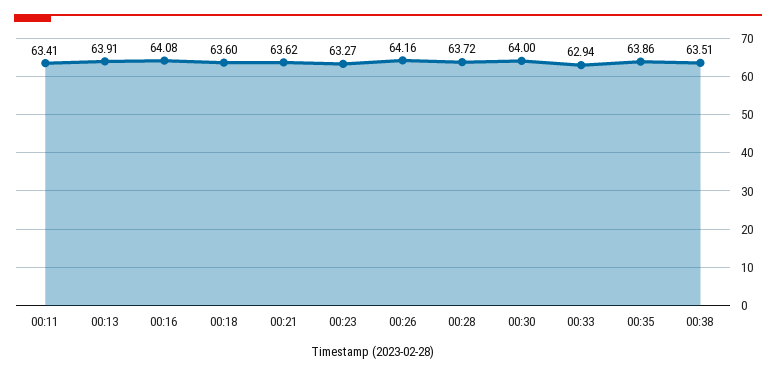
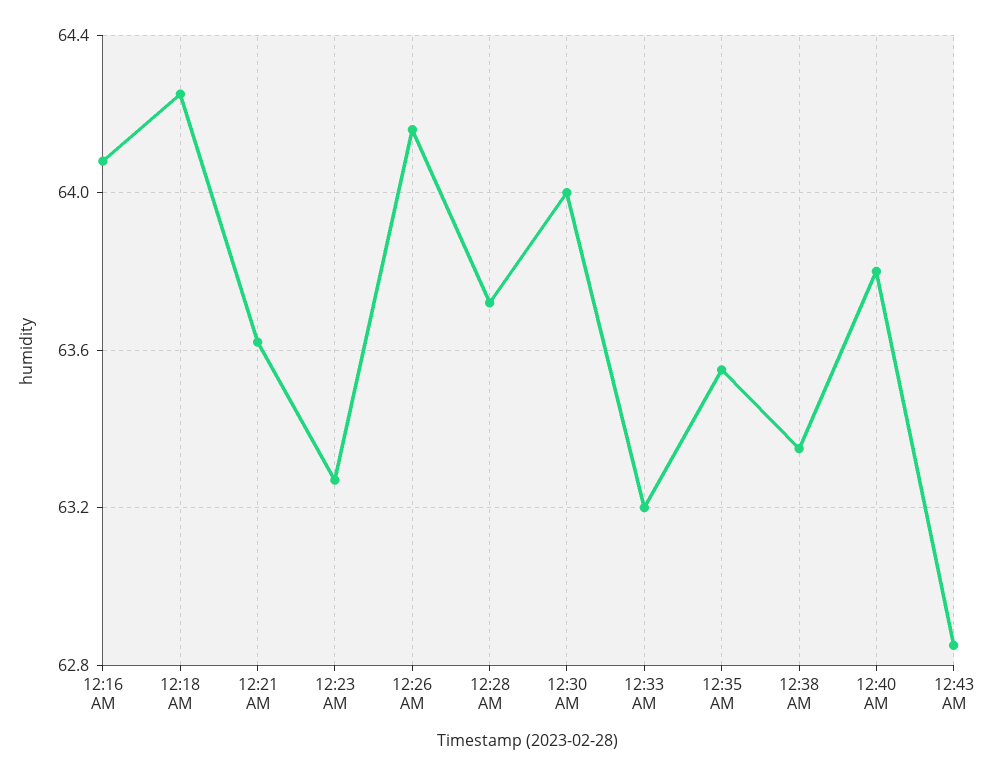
00:11: 63.41 -> none
00:13: 63.91 -> none
00:18: 63.6 -> 64.25
00:33: 62.94 -> 63.2
00:35: 63.86 -> 63.55
00:38: 63.51 -> 63.35
12:40 AM: none -> 63.8
12:43 AM: none -> 62.85

